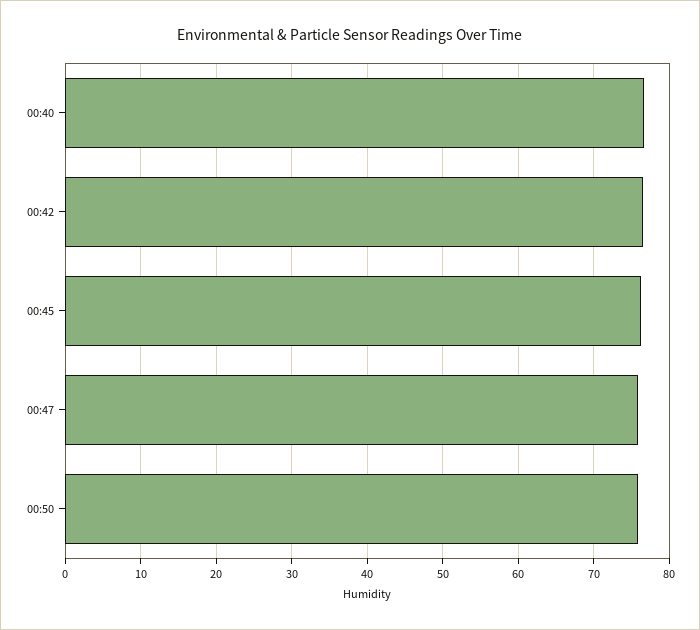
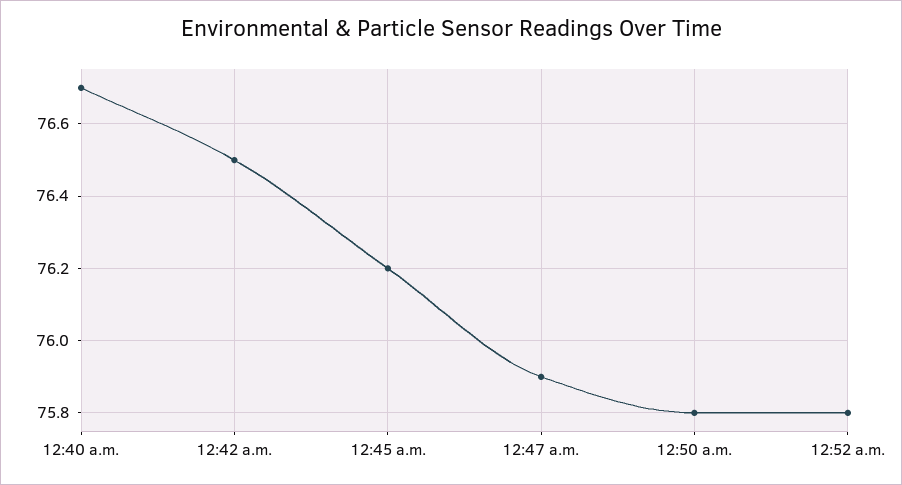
12:52 a.m.: none -> 75.8

